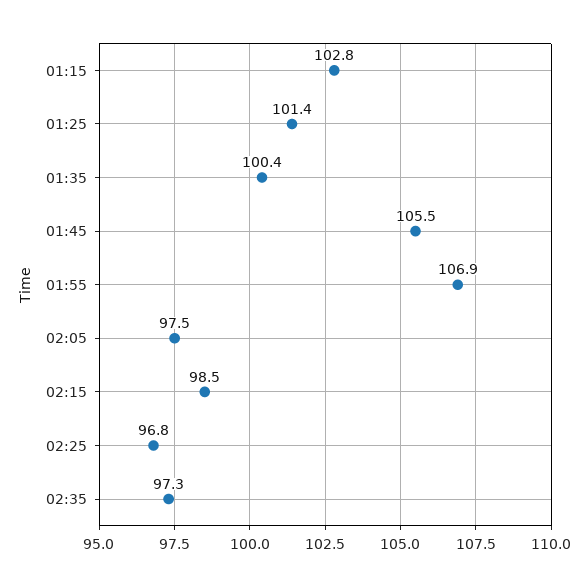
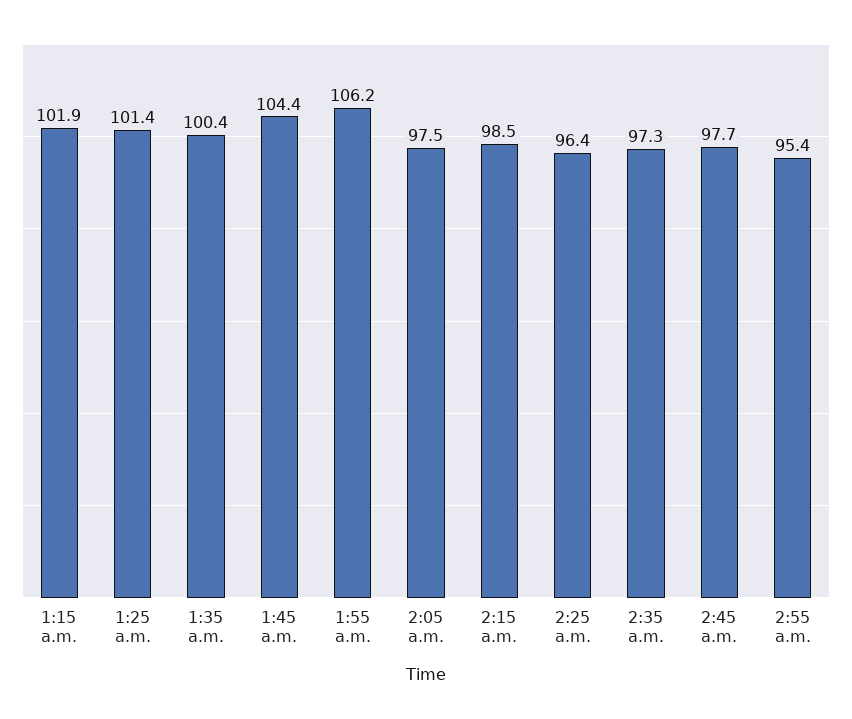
01:15: 102.8 -> 101.9
01:45: 105.5 -> 104.4
01:55: 106.9 -> 106.2
02:25: 96.8 -> 96.4
2:45 a.m.: none -> 97.7
2:55 a.m.: none -> 95.4

